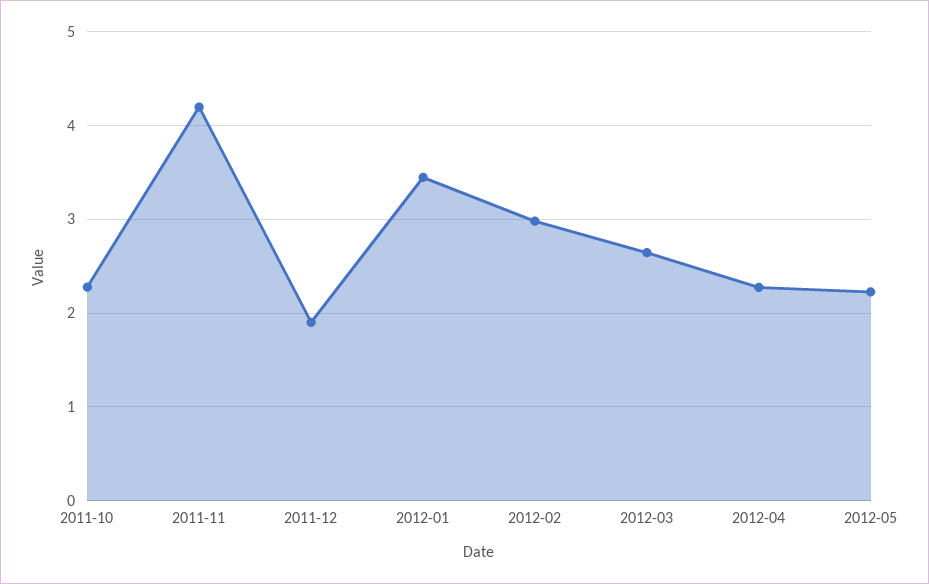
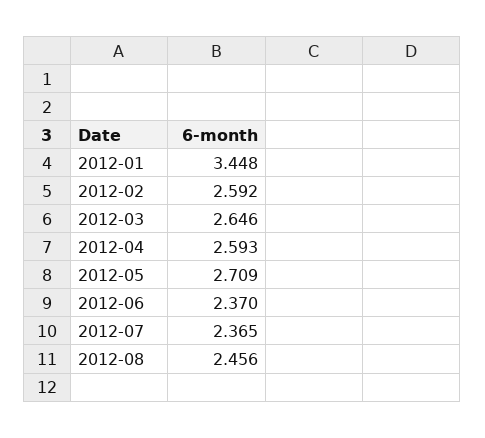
2011-10: 2.3 -> none
2011-11: 4.2 -> none
2011-12: 1.9 -> none
2012-02: 3 -> 2.592
2012-04: 2.3 -> 2.593
2012-05: 2.2 -> 2.709
2012-06: none -> 2.37
2012-07: none -> 2.365
2012-08: none -> 2.456

